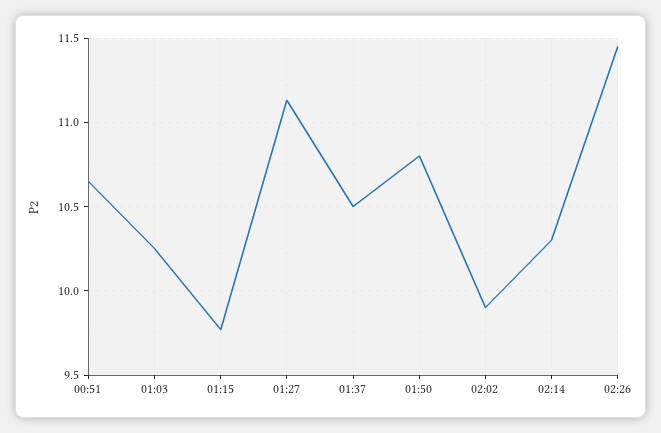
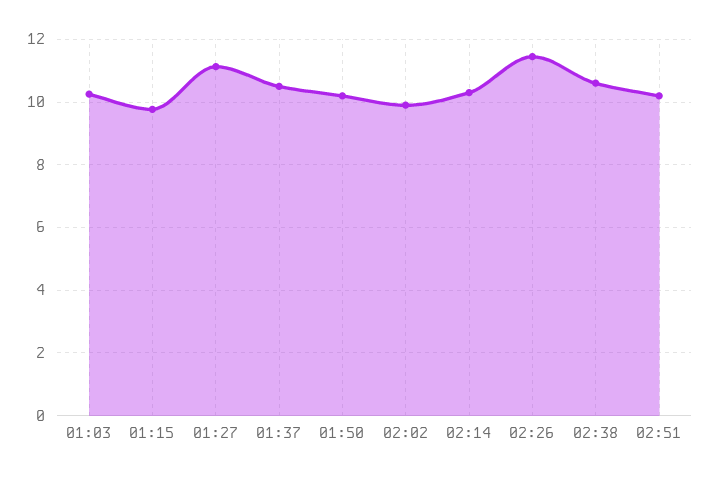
00:51: 10.65 -> none
01:50: 10.8 -> 10.2
02:38: none -> 10.6
02:51: none -> 10.2

